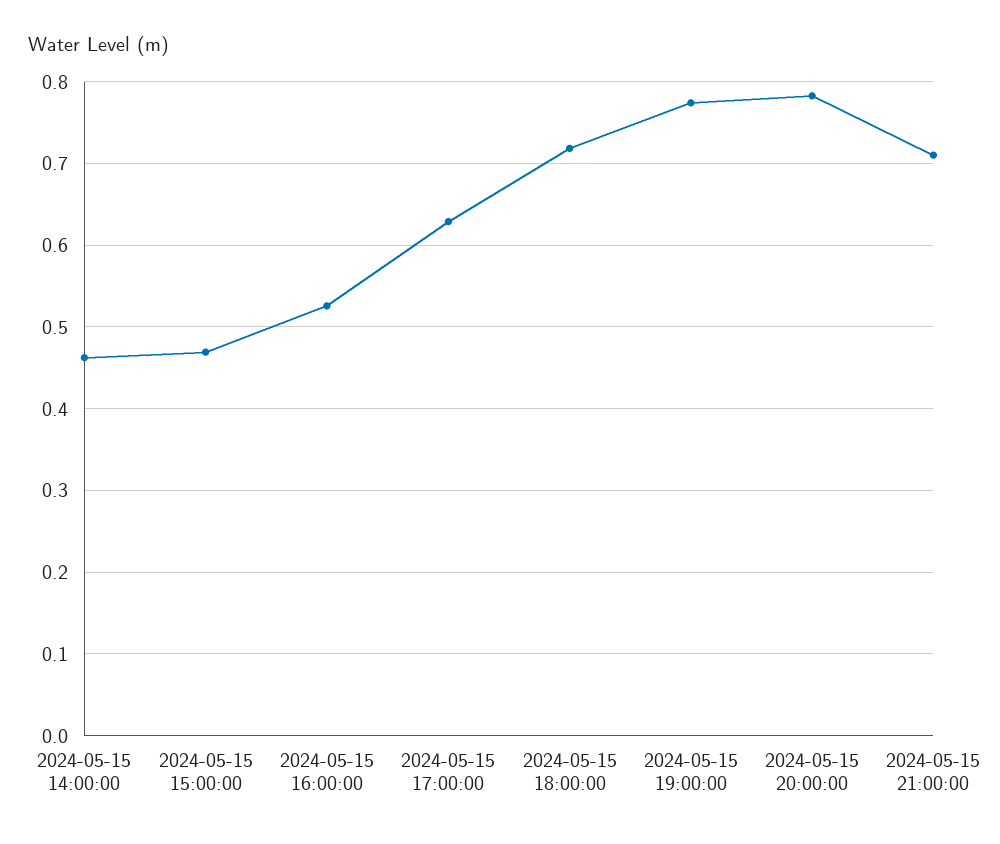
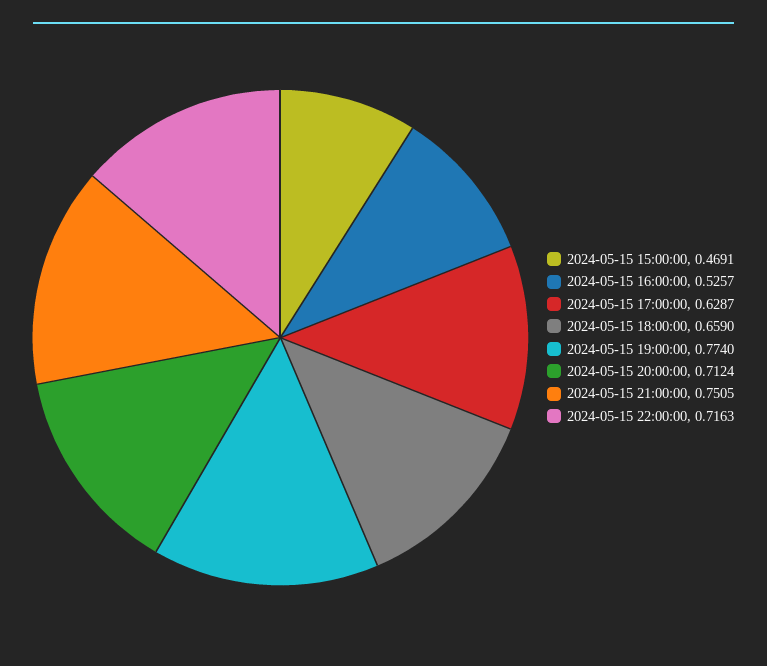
2024-05-15 14:00:00: 0.46 -> none
2024-05-15 18:00:00: 0.72 -> 0.659
2024-05-15 20:00:00: 0.78 -> 0.7124
2024-05-15 21:00:00: 0.71 -> 0.7505
2024-05-15 22:00:00: none -> 0.7163

